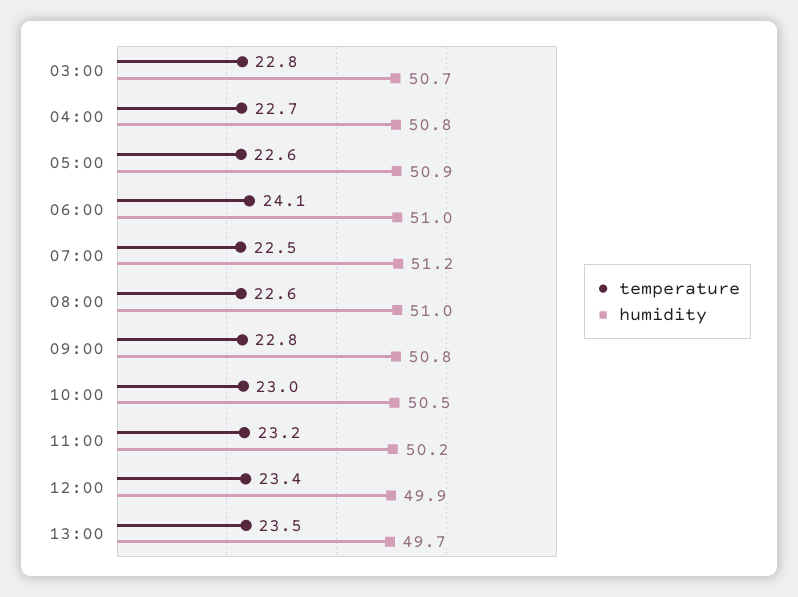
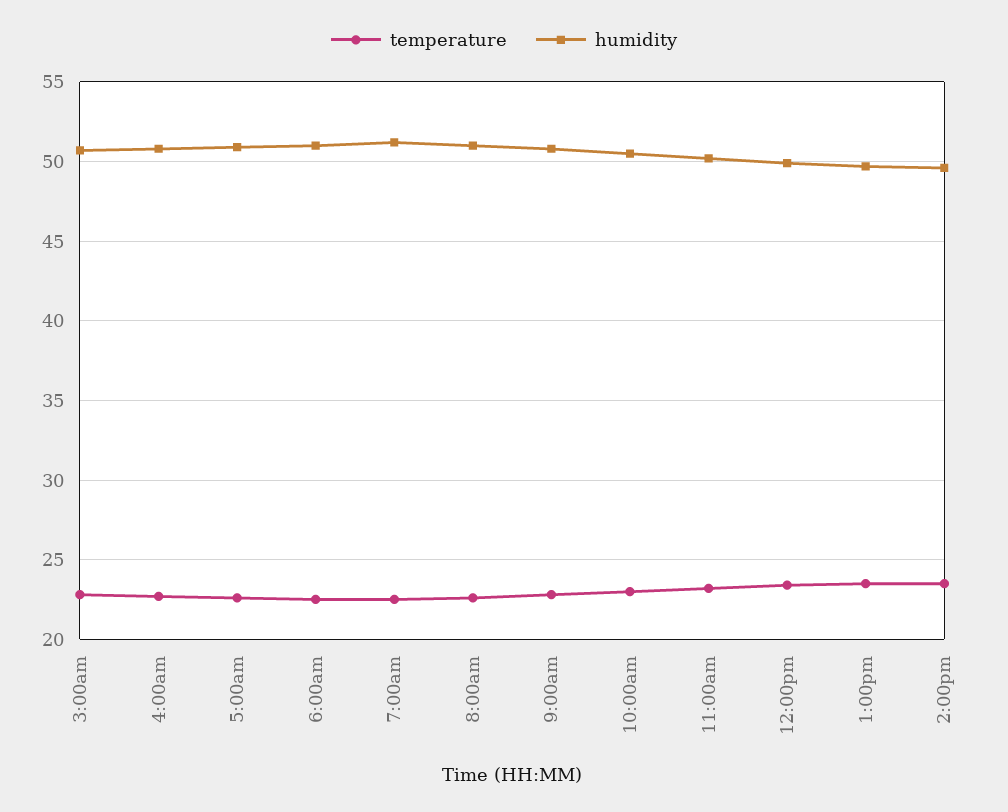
temperature, 06:00: 24.1 -> 22.5
temperature, 2:00pm: none -> 23.5
humidity, 2:00pm: none -> 49.5

